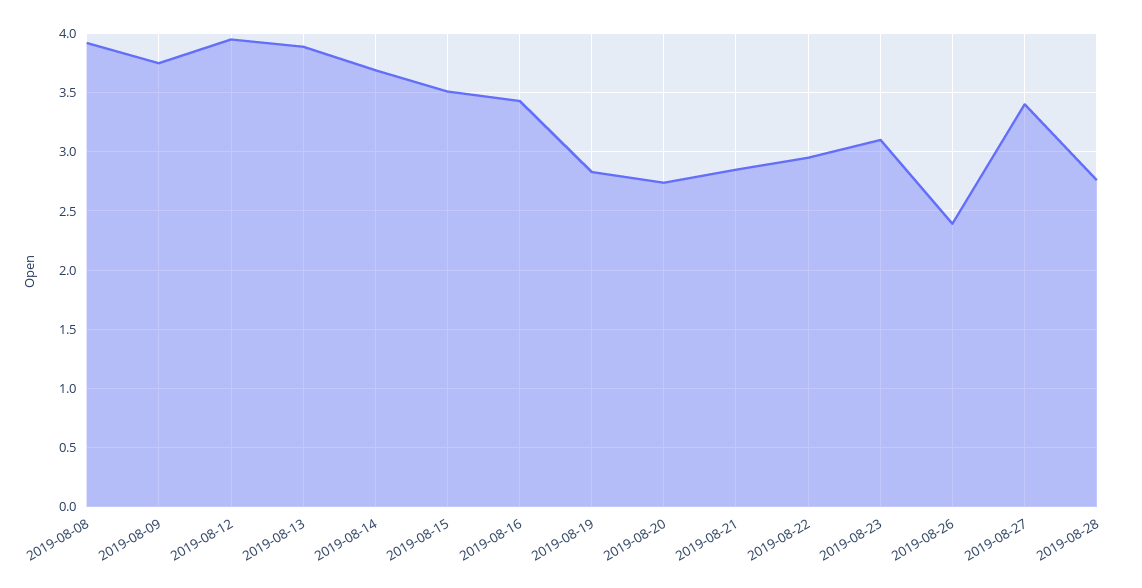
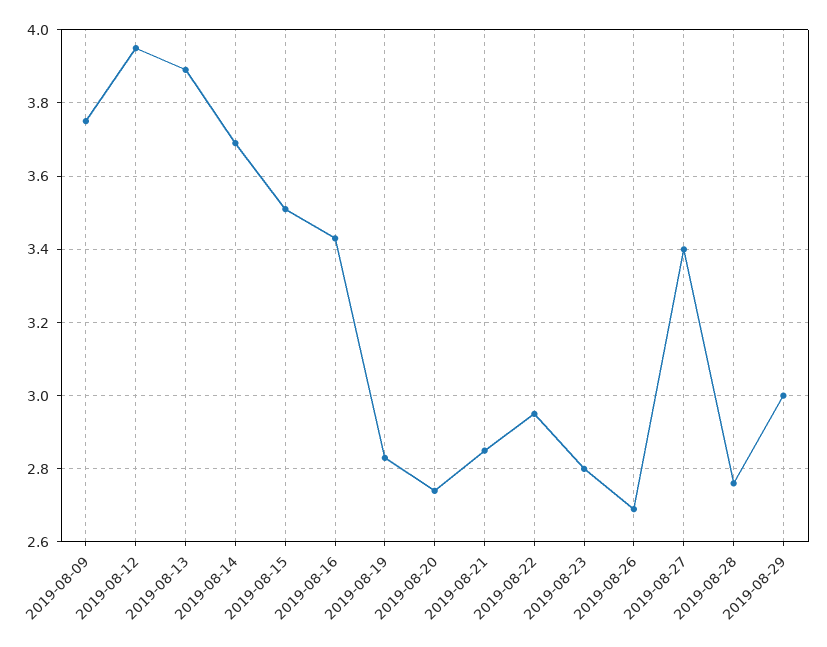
2019-08-08: 3.9 -> none
2019-08-23: 3.1 -> 2.8
2019-08-26: 2.4 -> 2.7
2019-08-29: none -> 3

